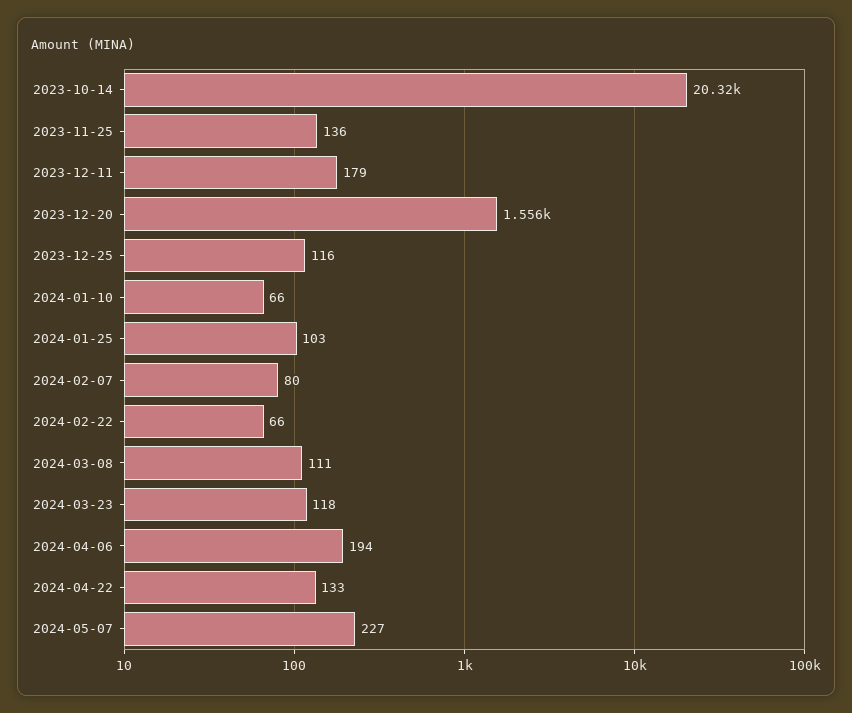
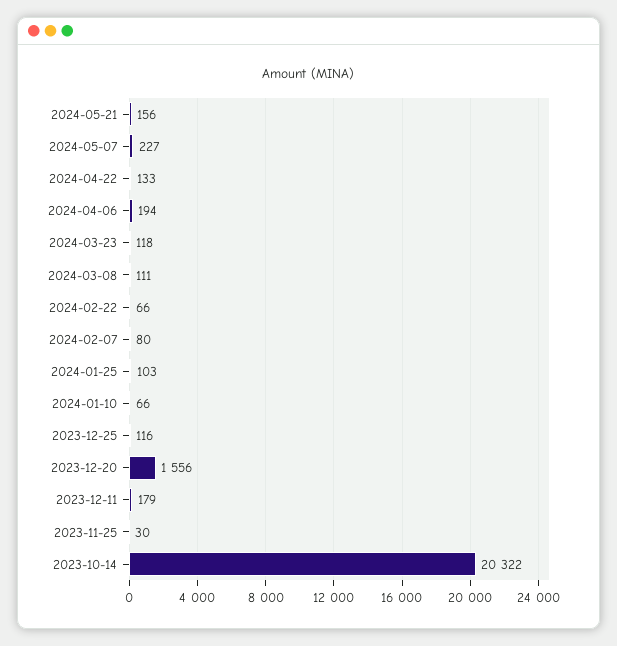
2023-11-25: 136 -> 30
2024-05-21: none -> 156

